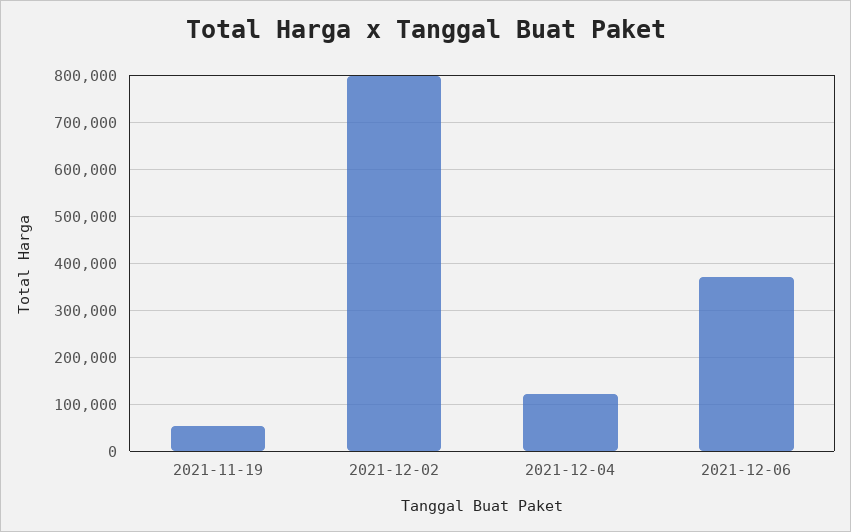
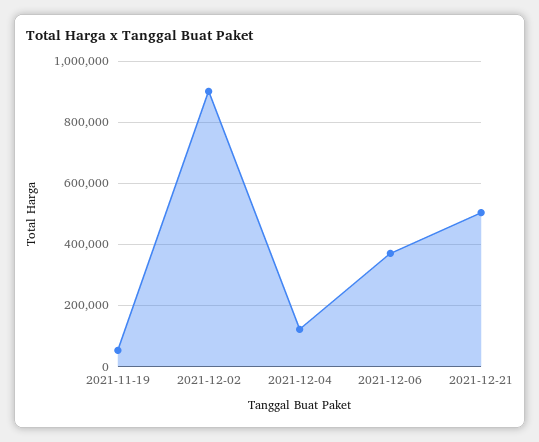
2021-12-02: 800000 -> 900000
2021-12-21: none -> 500000

